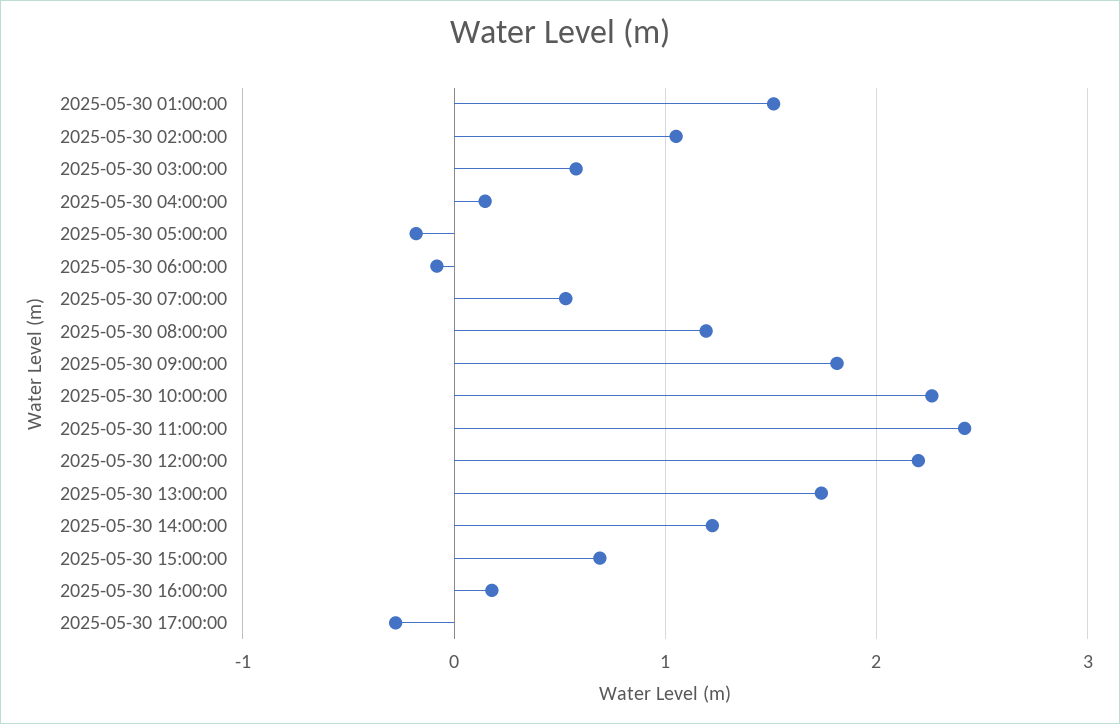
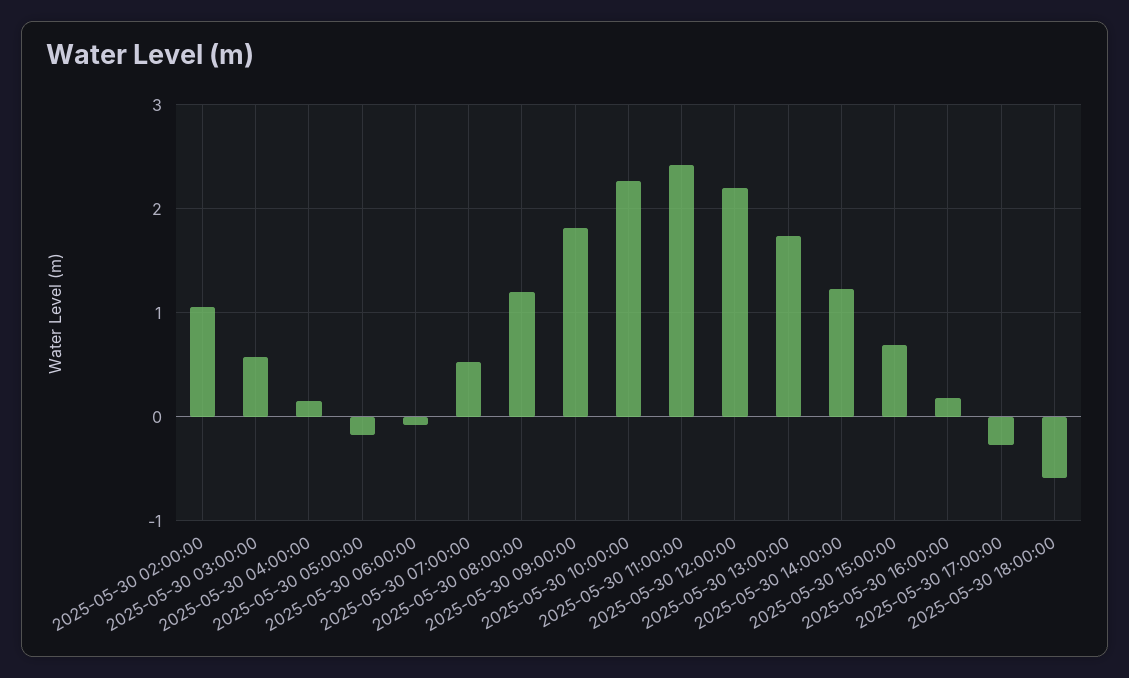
2025-05-30 01:00:00: 1.5 -> none
2025-05-30 18:00:00: none -> -0.6

